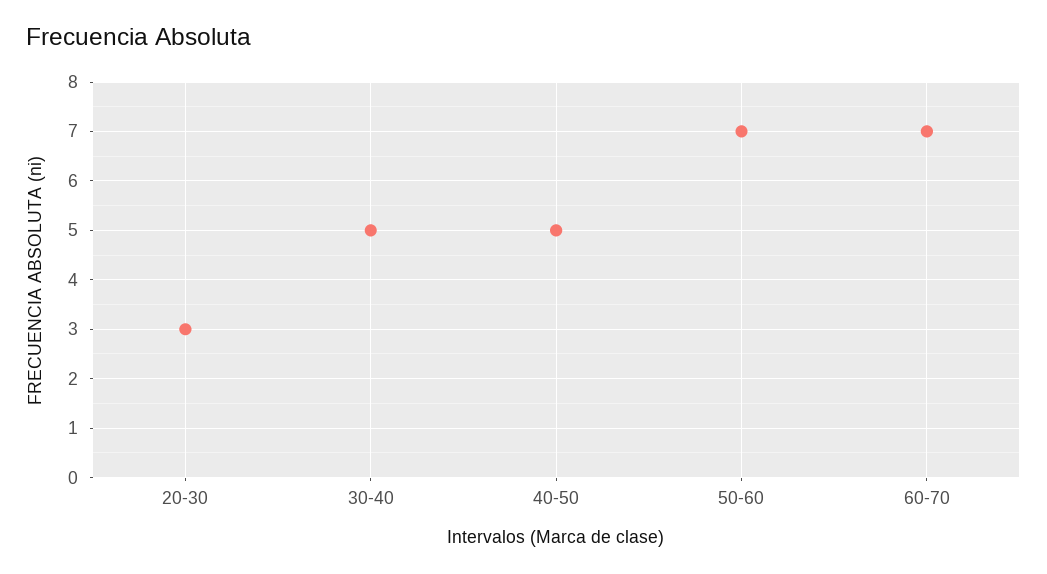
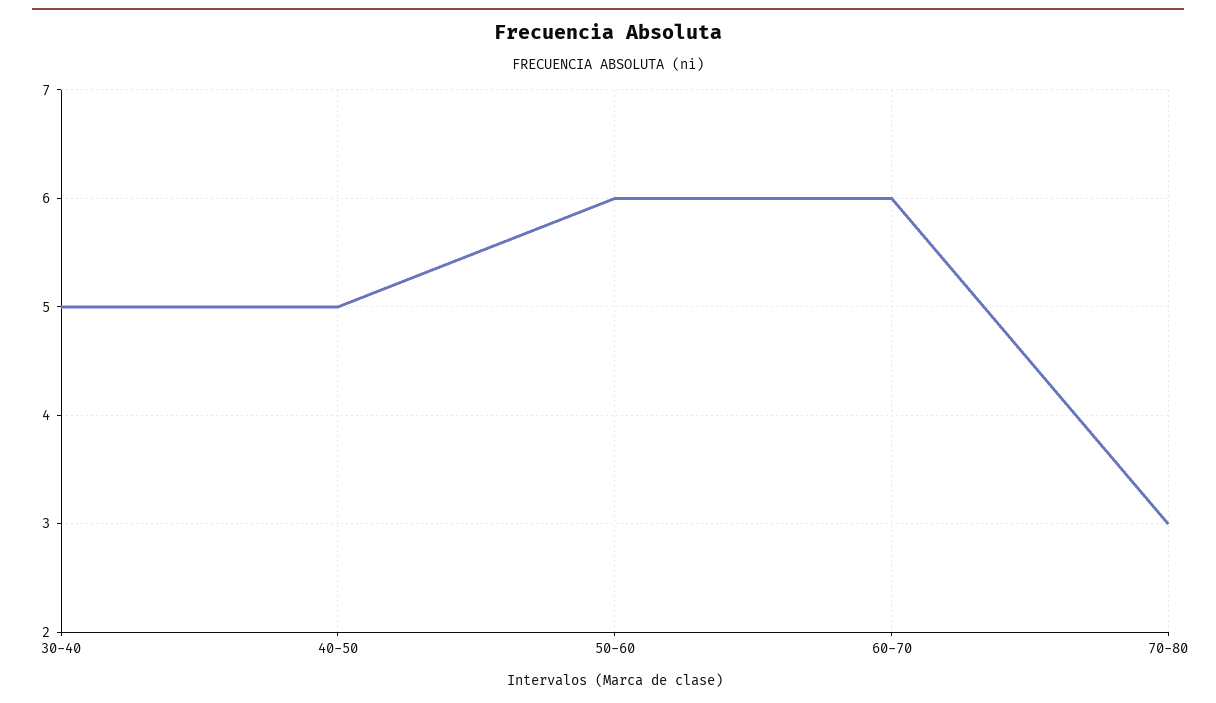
20-30: 3 -> none
50-60: 7 -> 6
60-70: 7 -> 6
70-80: none -> 3

